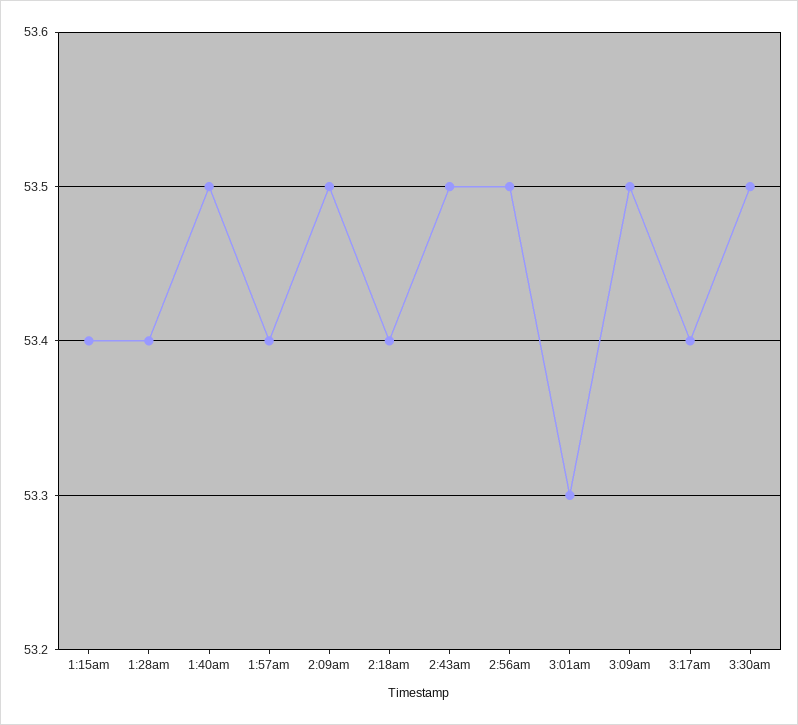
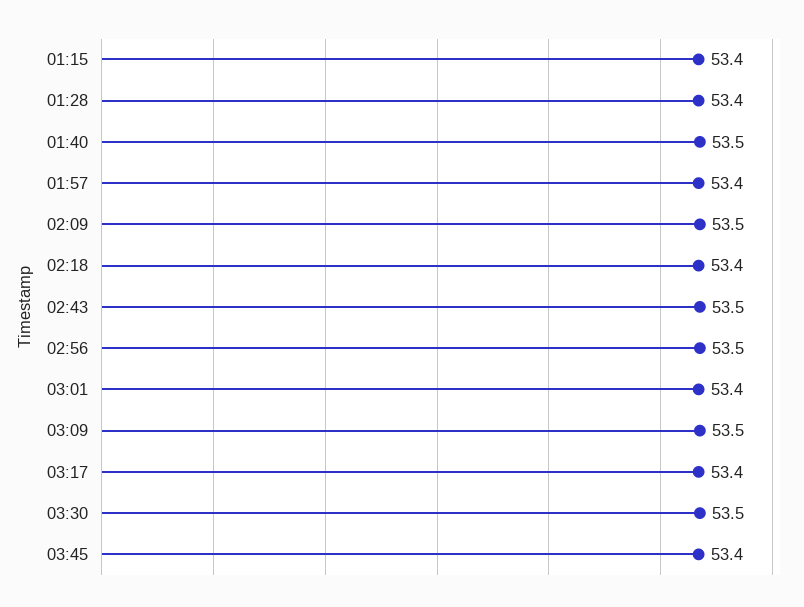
3:01am: 53.3 -> 53.4
03:45: none -> 53.4

